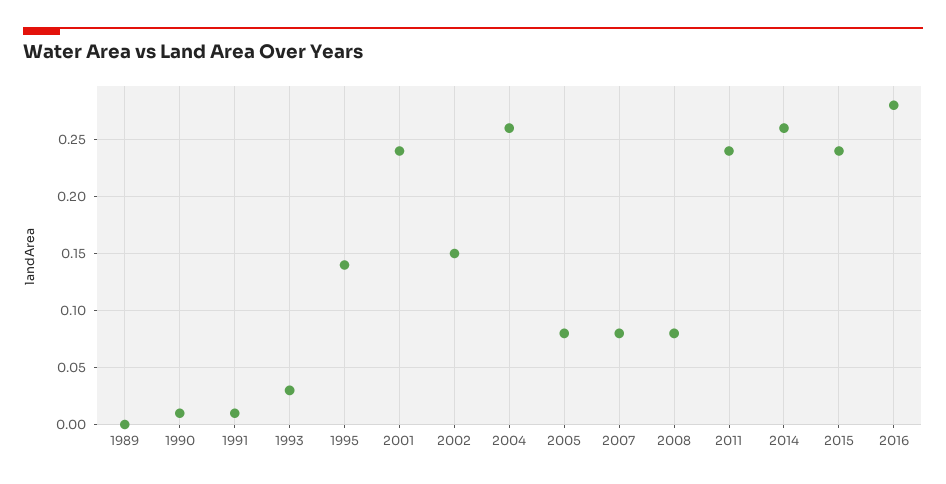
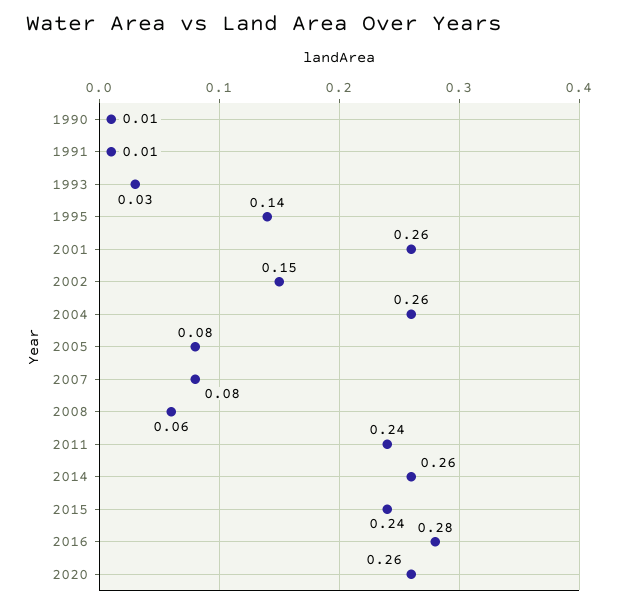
1989: 0 -> none
2001: 0.24 -> 0.26
2008: 0.08 -> 0.06
2020: none -> 0.26

